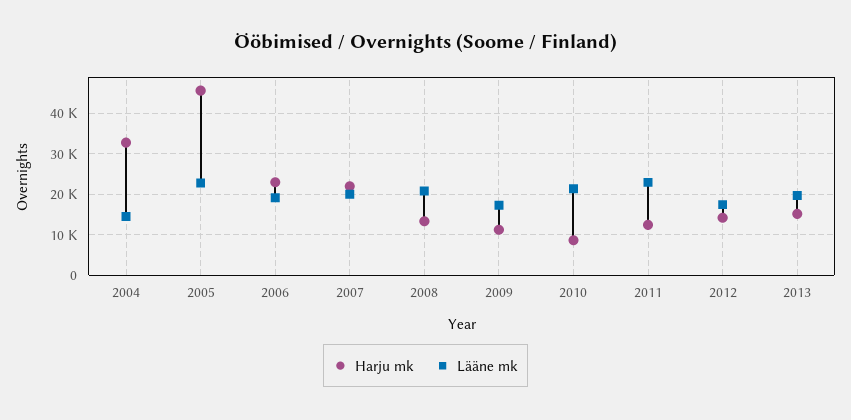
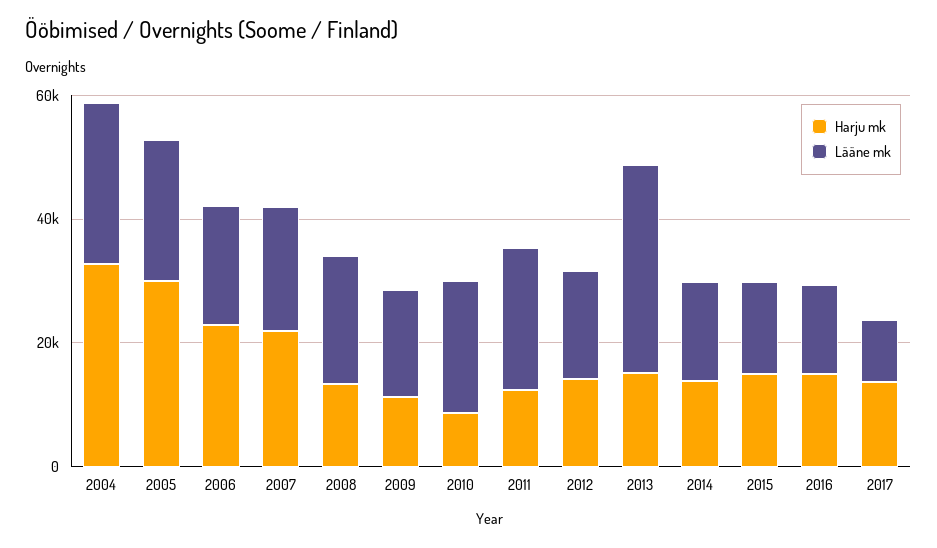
Lääne mk, 2004: 14000 -> 25000
Harju mk, 2005: 46000 -> 30000
Lääne mk, 2013: 20000 -> 35000
Harju mk, 2014: none -> 15000
Lääne mk, 2014: none -> 15000
Harju mk, 2015: none -> 15000
Lääne mk, 2015: none -> 15000
Harju mk, 2016: none -> 15000
Lääne mk, 2016: none -> 15000
Harju mk, 2017: none -> 15000
Lääne mk, 2017: none -> 10000

